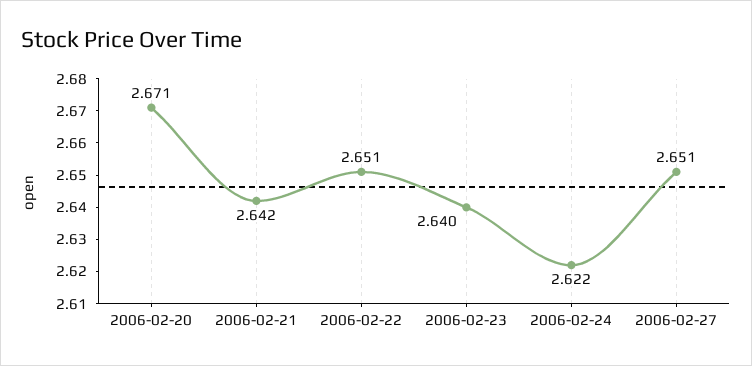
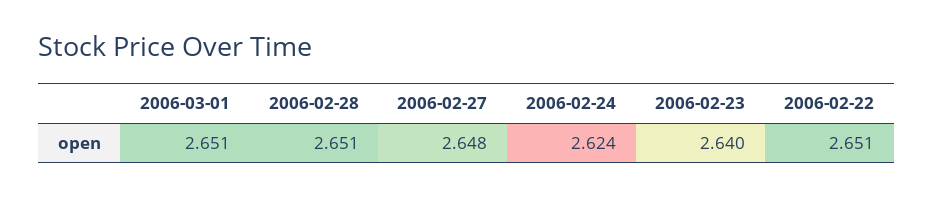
2006-02-20: 2.671 -> none
2006-02-21: 2.642 -> none
2006-02-24: 2.622 -> 2.624
2006-02-27: 2.651 -> 2.648
2006-03-01: none -> 2.651
2006-02-28: none -> 2.651

